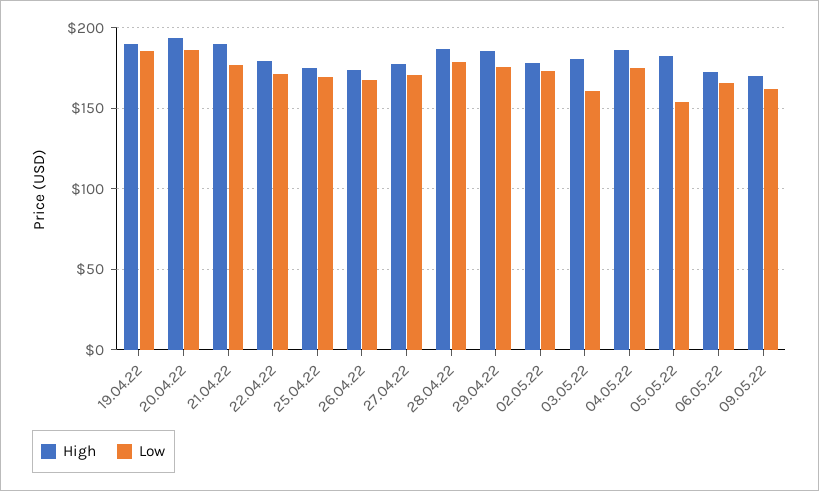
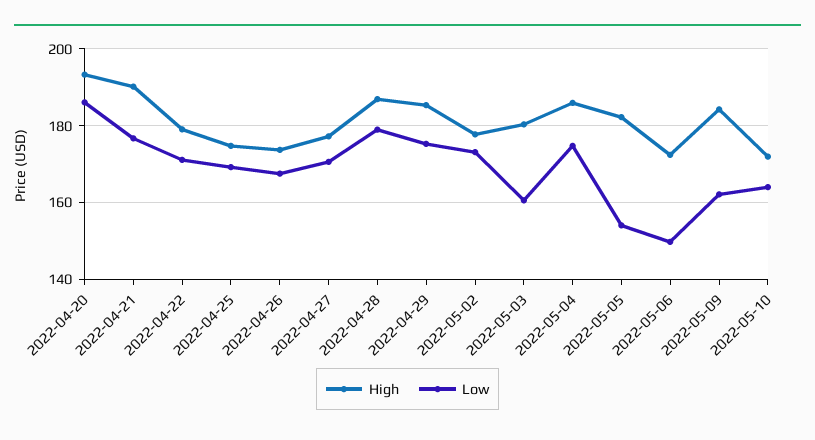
High, 19.04.22: 190 -> none
Low, 19.04.22: 185 -> none
Low, 06.05.22: 165 -> 150
High, 09.05.22: 170 -> 184
High, 2022-05-10: none -> 172
Low, 2022-05-10: none -> 164

